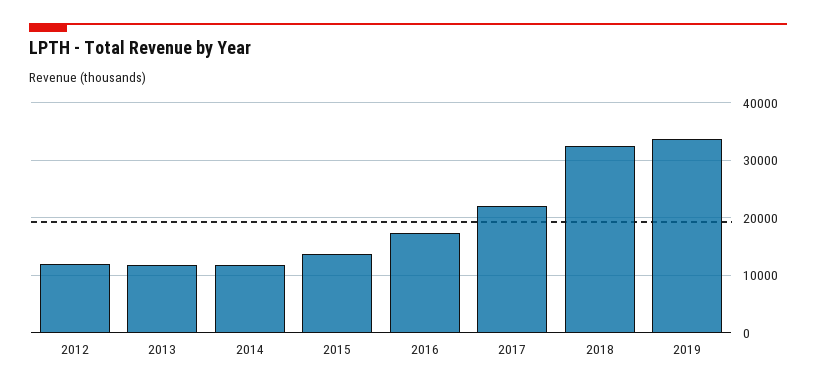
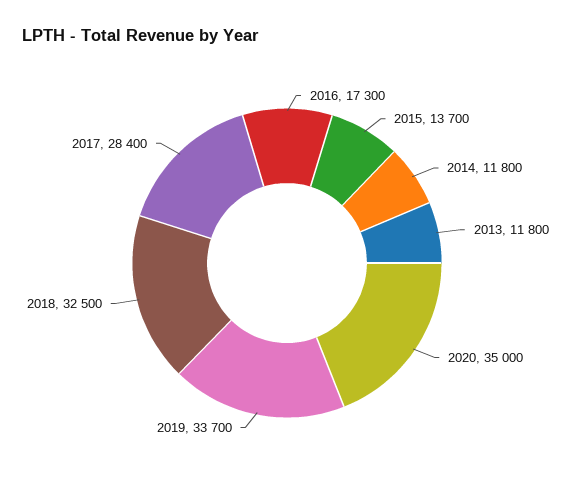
2012: 12000 -> none
2017: 22000 -> 28400
2020: none -> 35000

